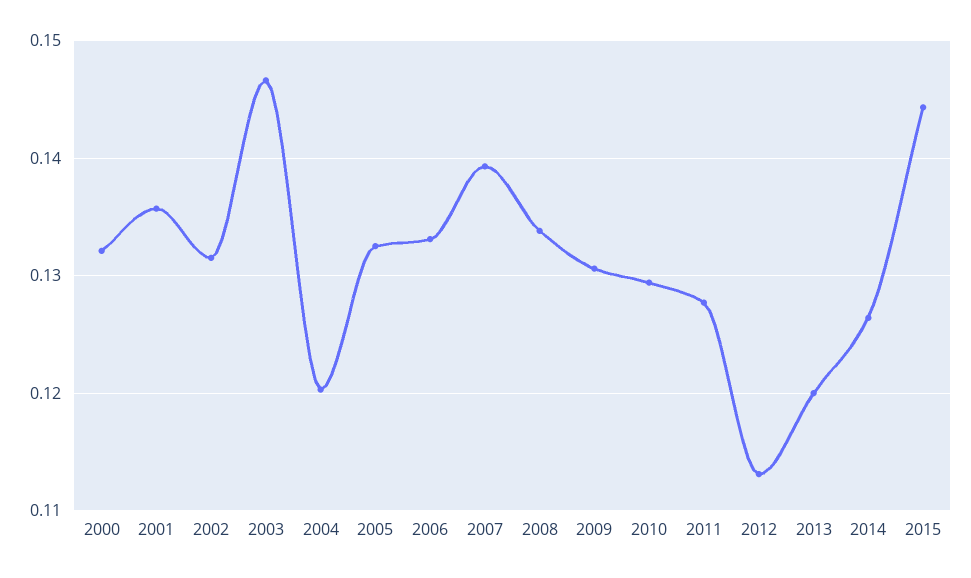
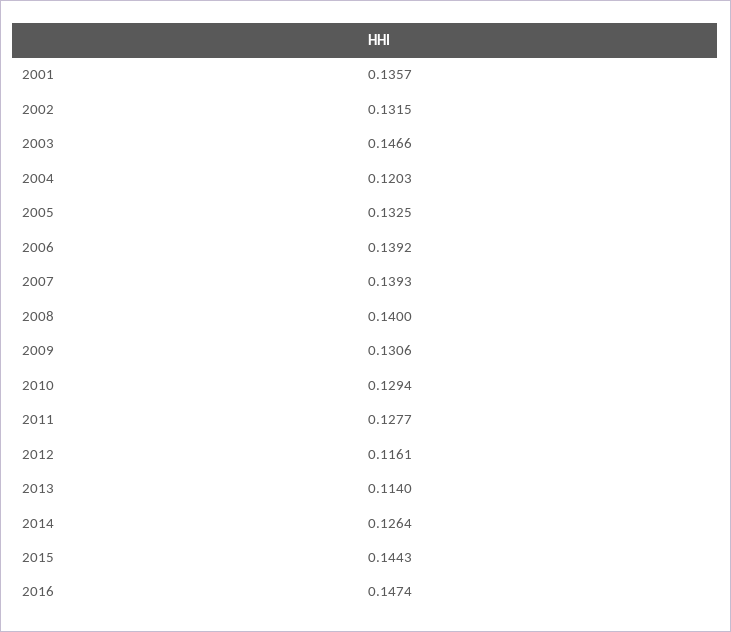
2000: 0.132 -> none
2006: 0.133 -> 0.1392
2008: 0.134 -> 0.14
2012: 0.113 -> 0.1161
2013: 0.12 -> 0.114
2016: none -> 0.1474

